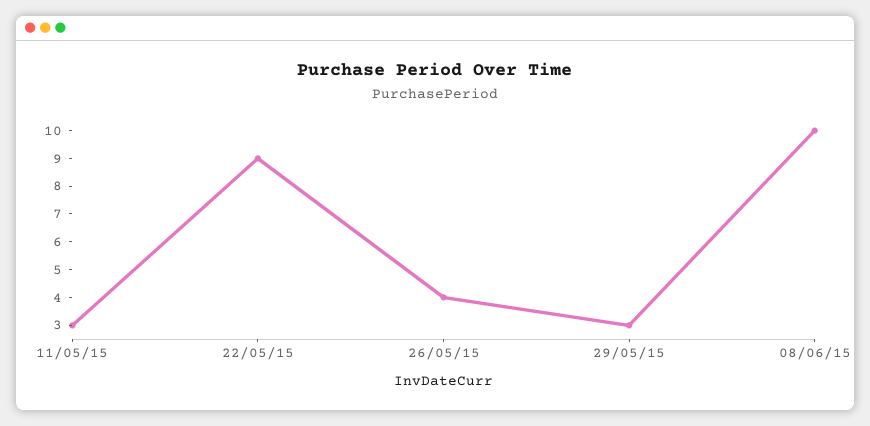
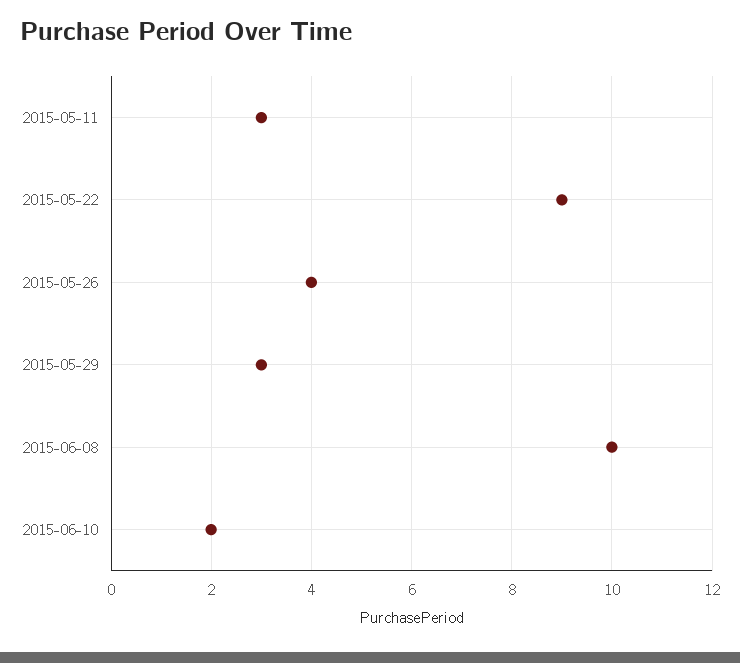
2015-06-10: none -> 2

